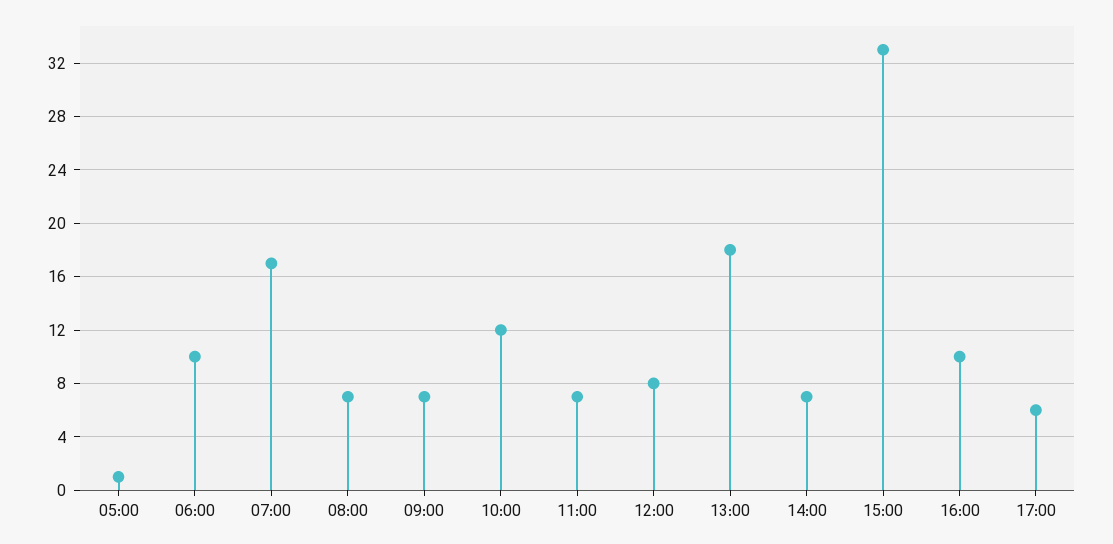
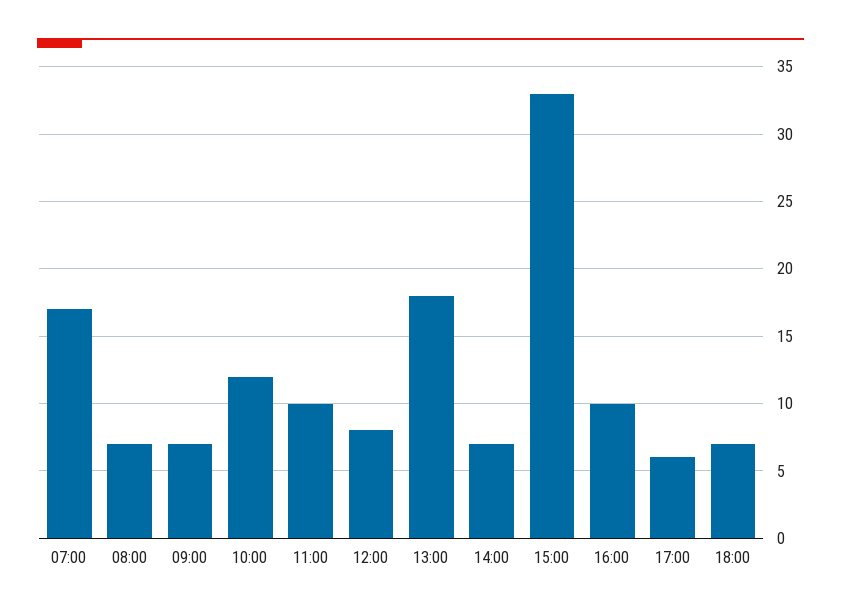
05:00: 1 -> none
06:00: 10 -> none
11:00: 7 -> 10
18:00: none -> 7

